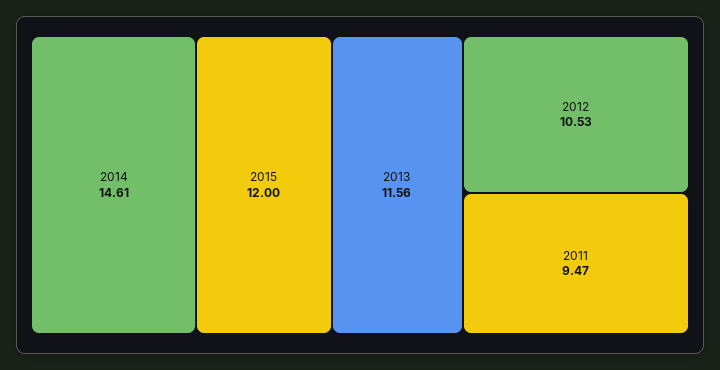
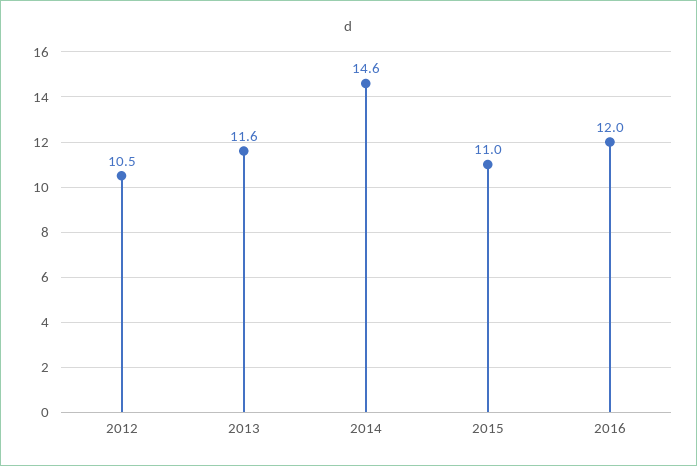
2015: 12 -> 11
2011: 9.47 -> none
2016: none -> 12

